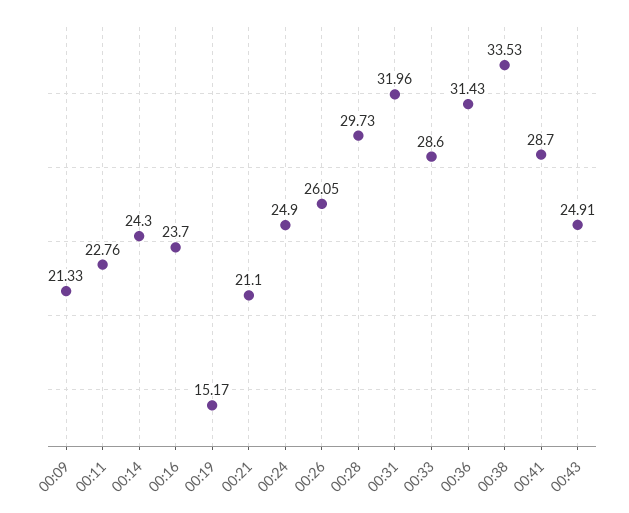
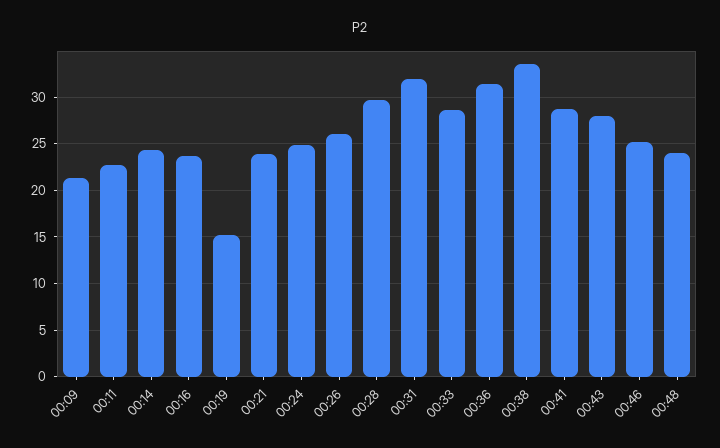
00:21: 21.1 -> 24
00:43: 24.91 -> 28
00:46: none -> 25
00:48: none -> 24

